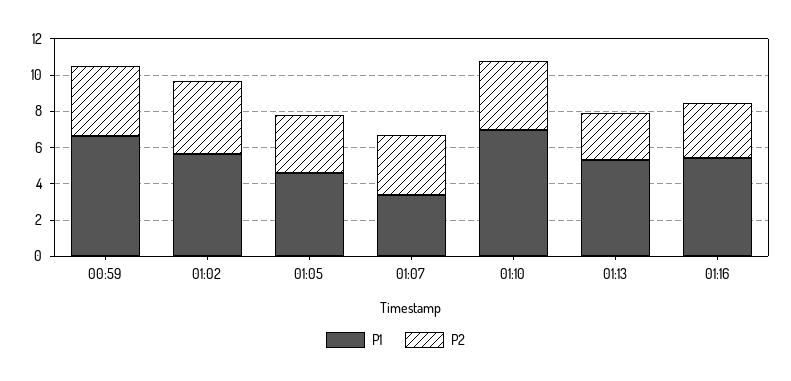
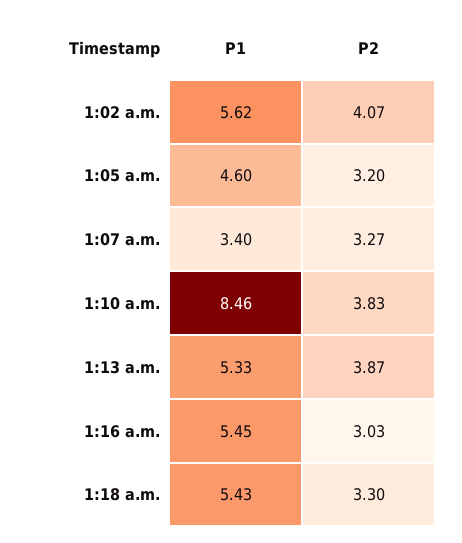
P1, 00:59: 6.5 -> none
P2, 00:59: 4 -> none
P1, 01:10: 7 -> 8.46
P2, 01:13: 2.5 -> 3.87
P1, 1:18 a.m.: none -> 5.43
P2, 1:18 a.m.: none -> 3.3

